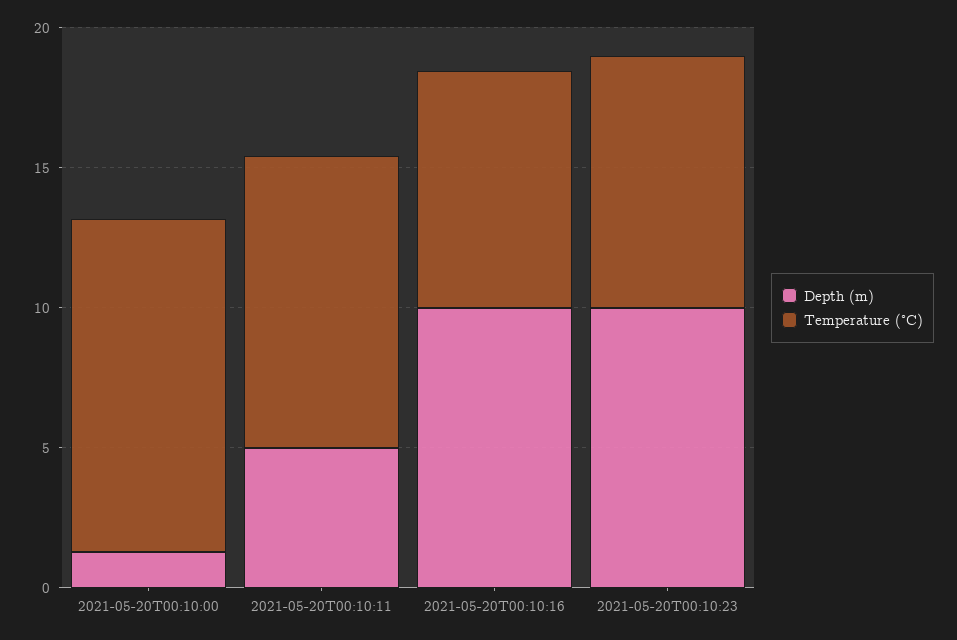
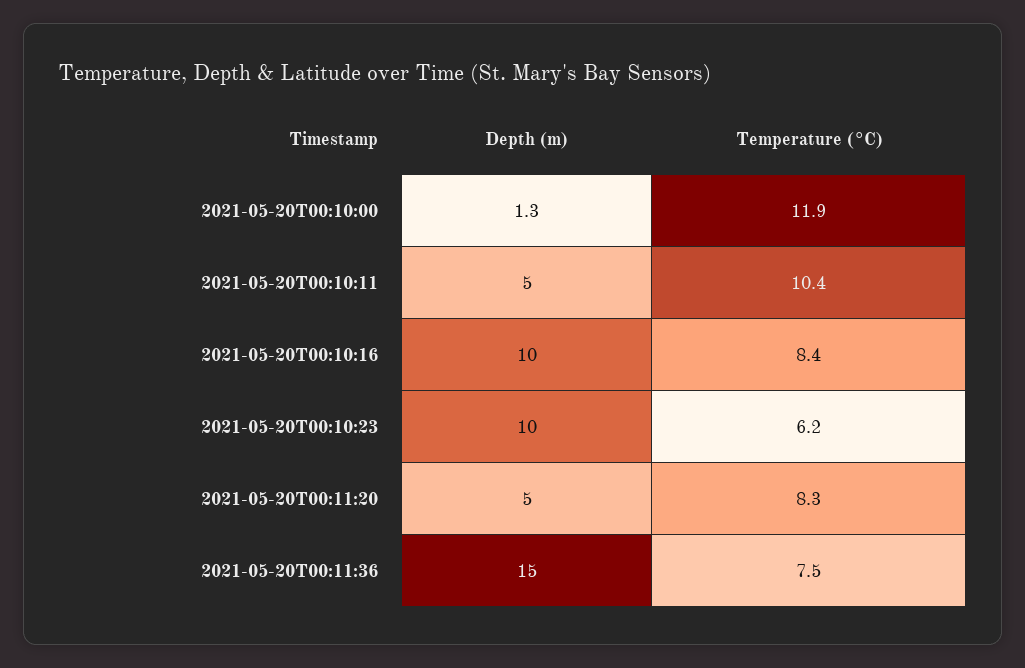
Temperature (°C), 2021-05-20T00:10:23: 9 -> 6.2
Depth (m), 2021-05-20T00:11:20: none -> 5
Temperature (°C), 2021-05-20T00:11:20: none -> 8.3
Depth (m), 2021-05-20T00:11:36: none -> 15
Temperature (°C), 2021-05-20T00:11:36: none -> 7.5

